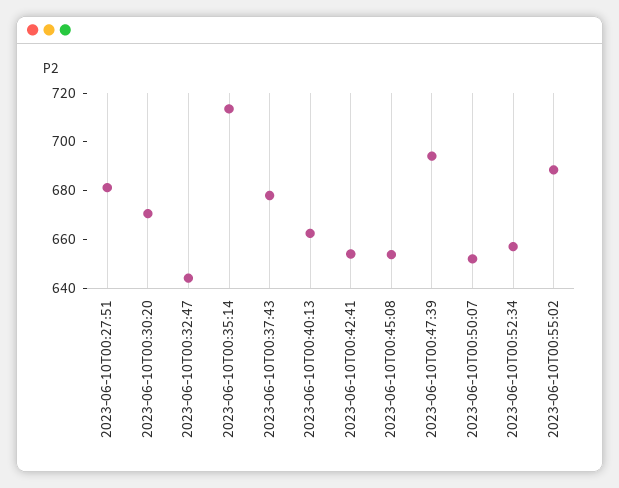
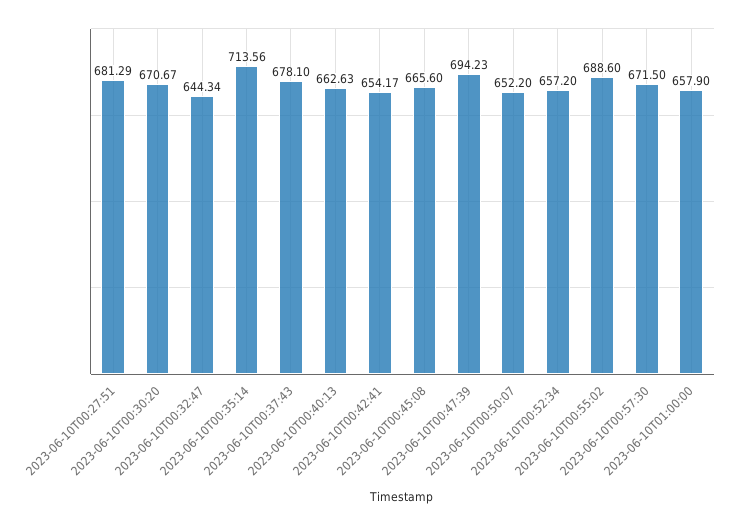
2023-06-10T00:45:08: 655 -> 665.6
2023-06-10T00:57:30: none -> 671.5
2023-06-10T01:00:00: none -> 657.9

